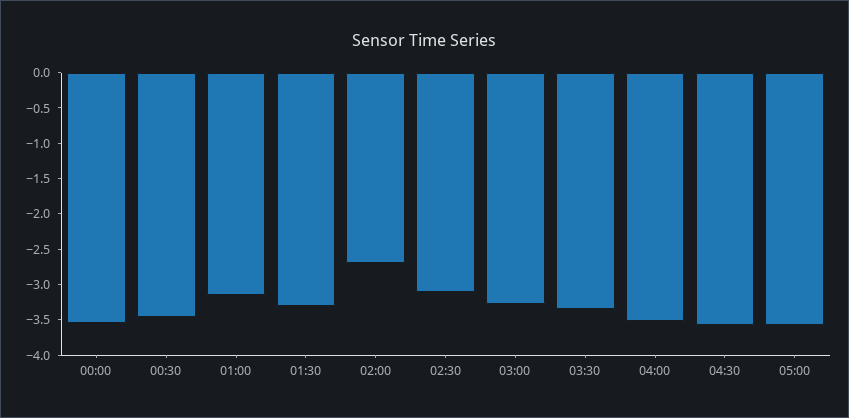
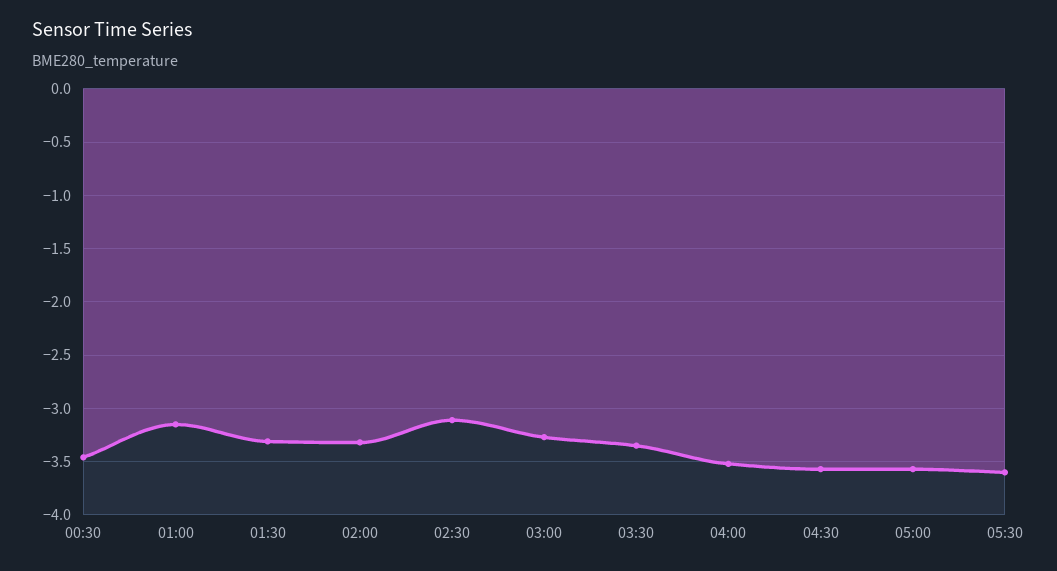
00:00: -3.5 -> none
02:00: -2.75 -> -3.3
05:30: none -> -3.6

